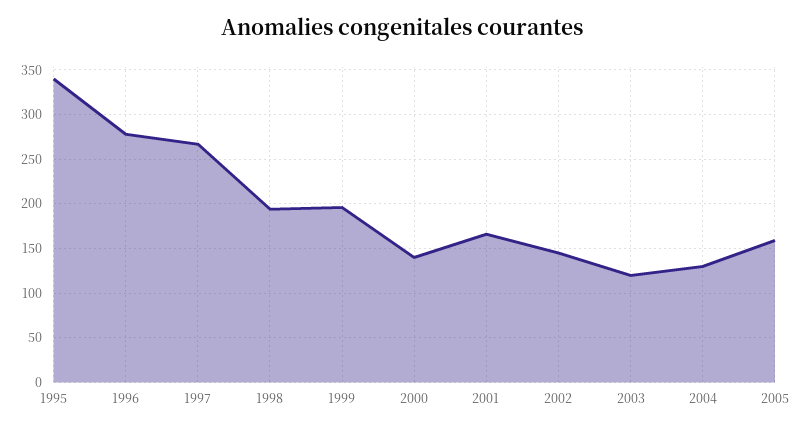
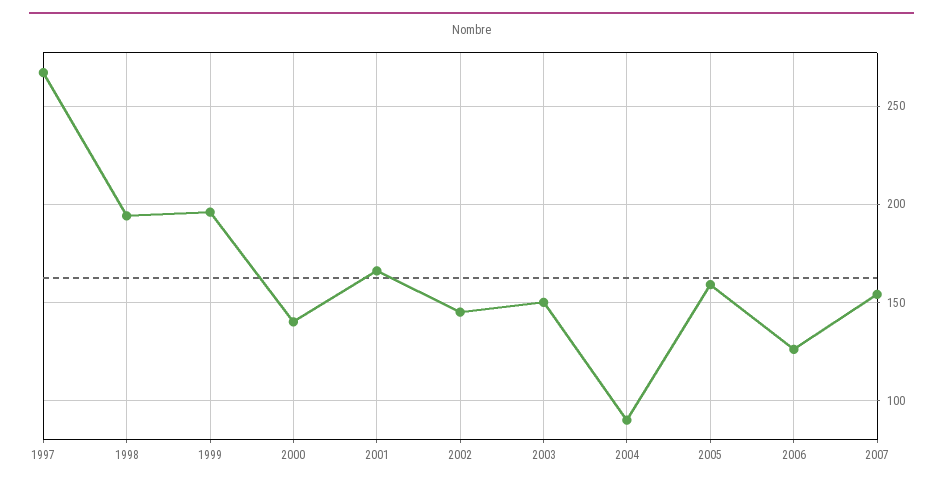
1995: 340 -> none
1996: 280 -> none
2003: 120 -> 150
2004: 130 -> 90
2006: none -> 125
2007: none -> 155

